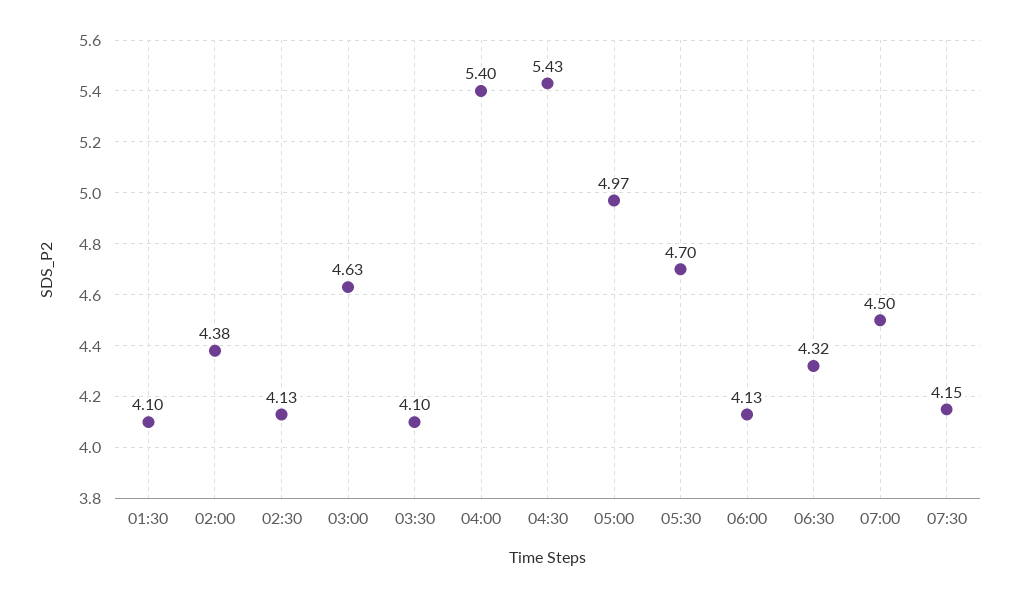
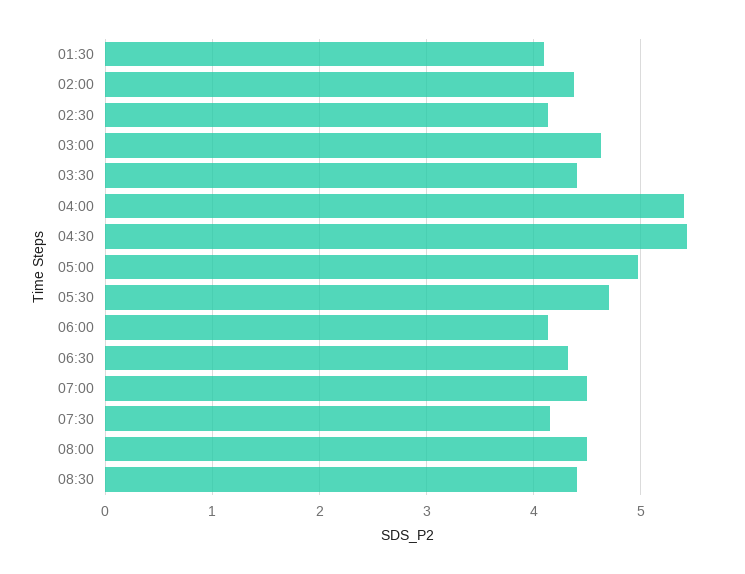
03:30: 4.1 -> 4.4
08:00: none -> 4.5
08:30: none -> 4.4

